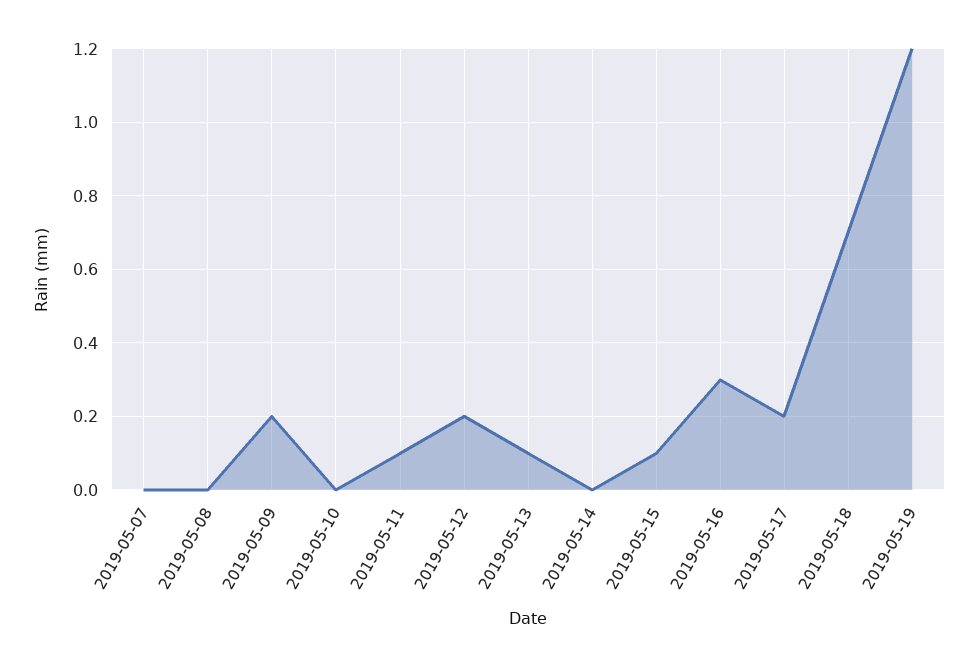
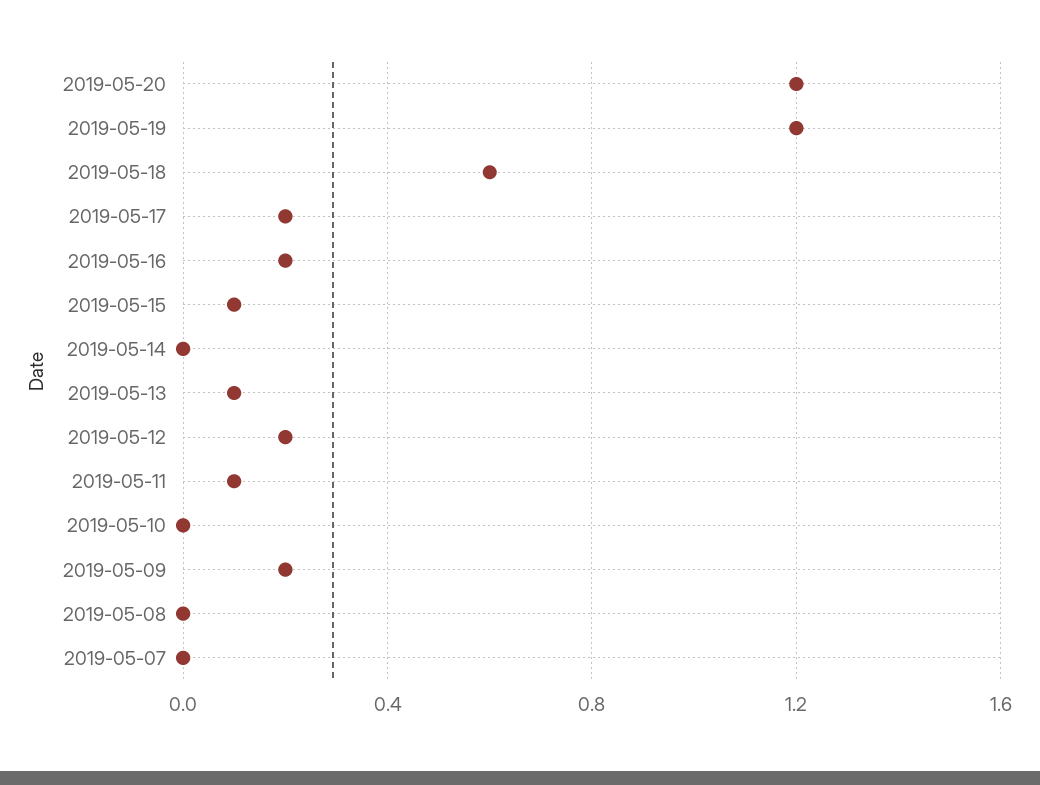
2019-05-16: 0.3 -> 0.2
2019-05-18: 0.7 -> 0.6
2019-05-20: none -> 1.2

